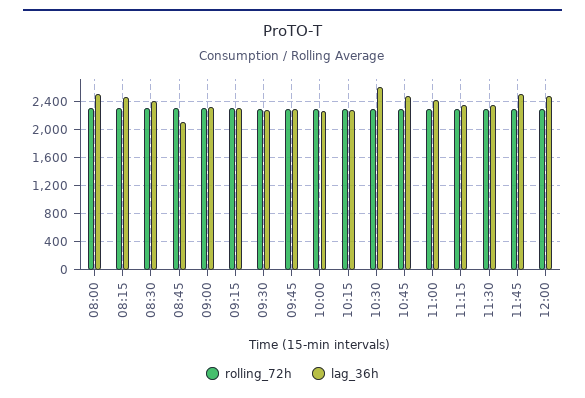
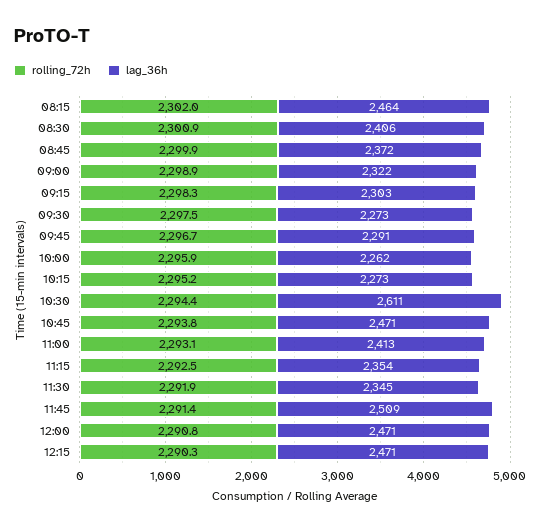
rolling_72h, 08:00: 2300 -> none
lag_36h, 08:00: 2500 -> none
lag_36h, 08:45: 2100 -> 2372
rolling_72h, 12:15: none -> 2290.3
lag_36h, 12:15: none -> 2471

